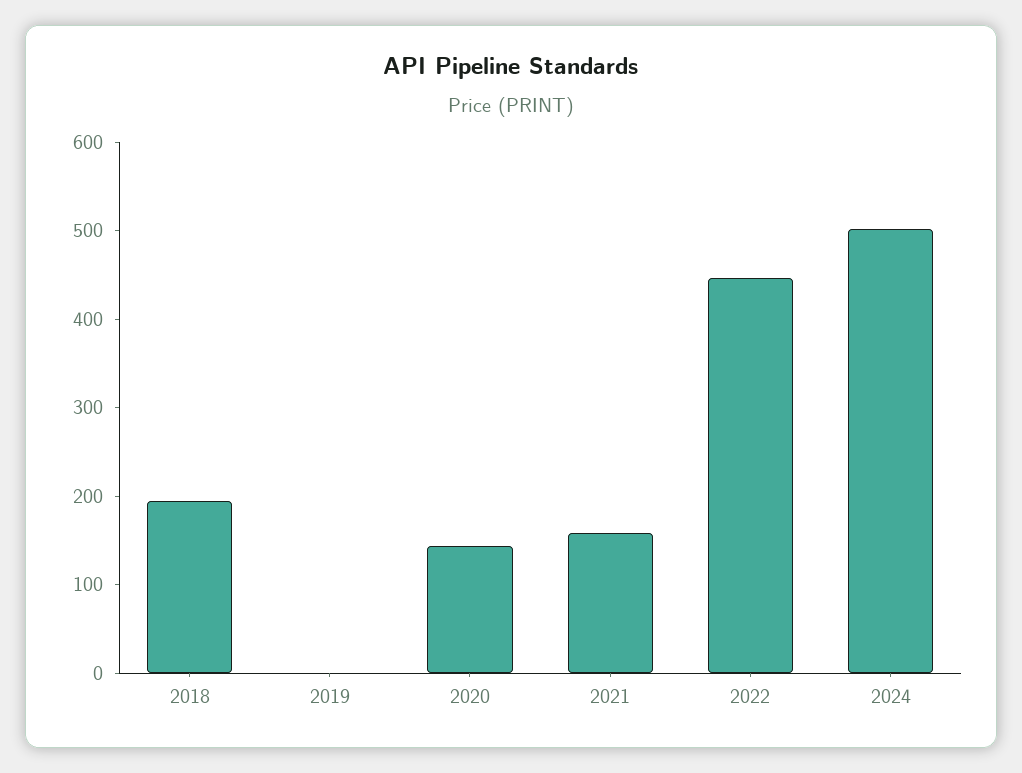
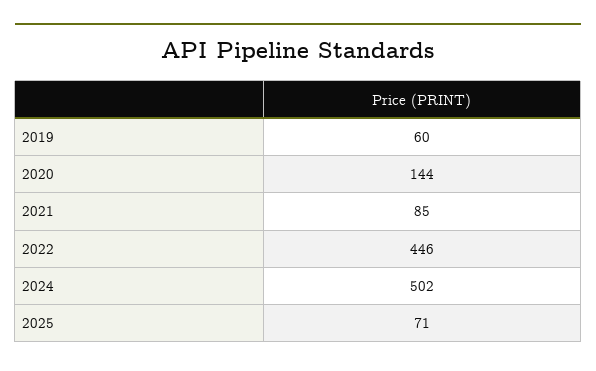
2018: 200 -> none
2019: 0 -> 60
2021: 160 -> 85
2025: none -> 71

